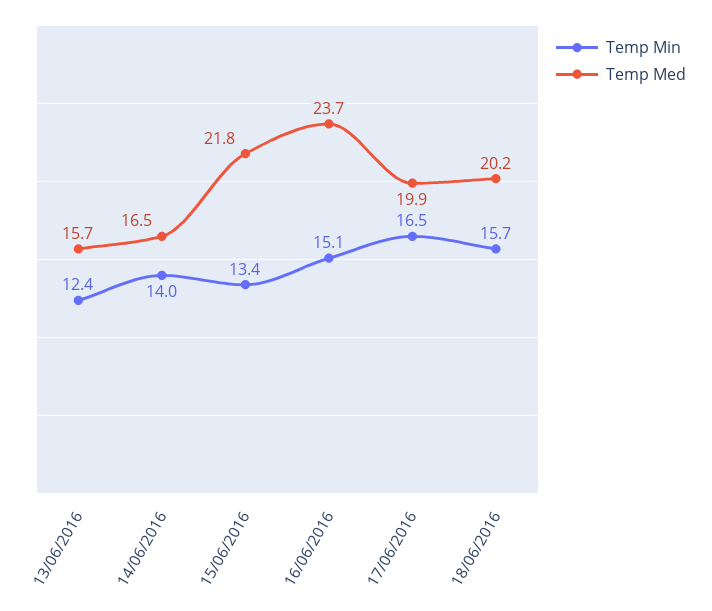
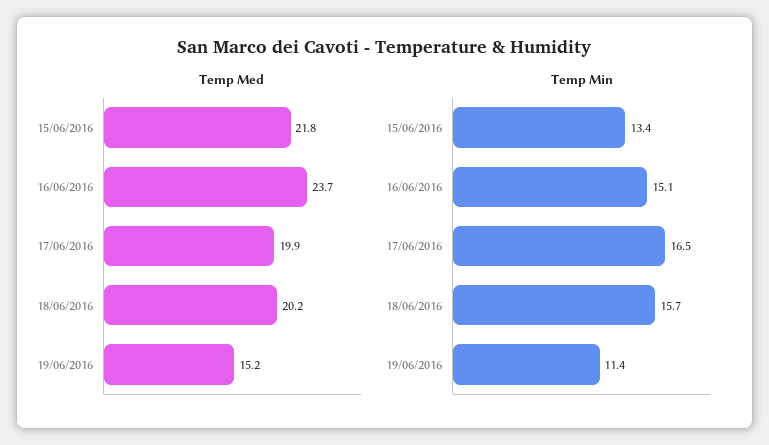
Temp Min, 13/06/2016: 12.4 -> none
Temp Med, 13/06/2016: 15.7 -> none
Temp Min, 14/06/2016: 14 -> none
Temp Med, 14/06/2016: 16.5 -> none
Temp Med, 19/06/2016: none -> 15.2
Temp Min, 19/06/2016: none -> 11.4

